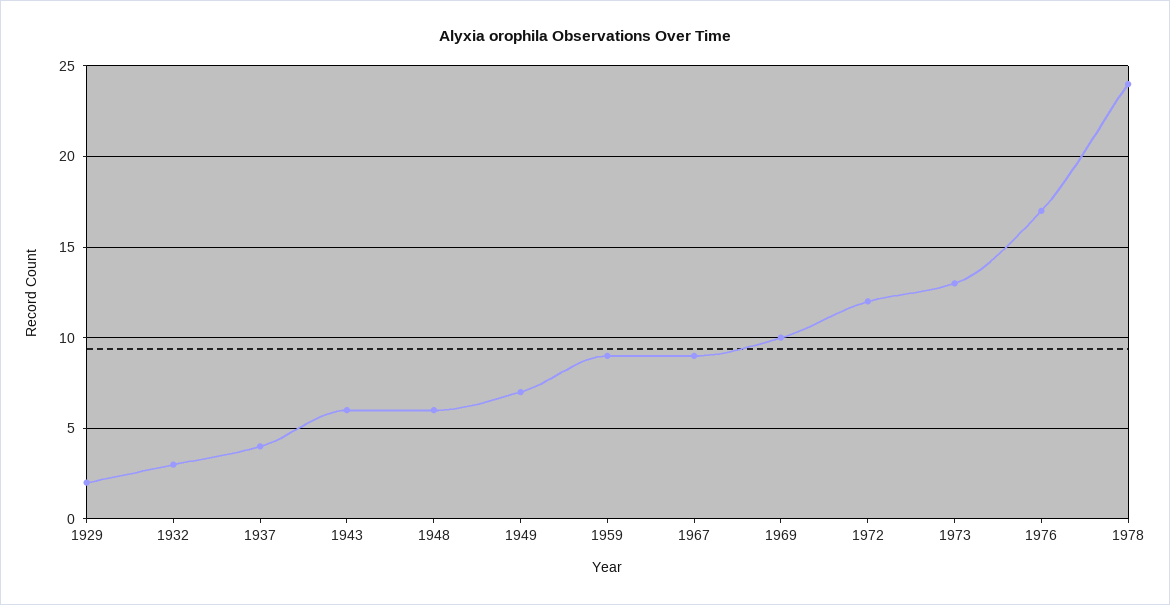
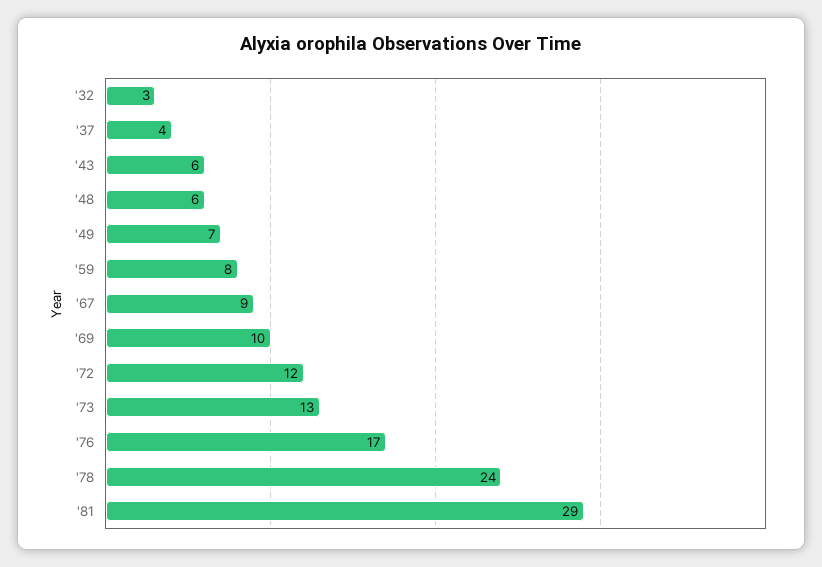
1929: 2 -> none
1959: 9 -> 8
'81: none -> 29

